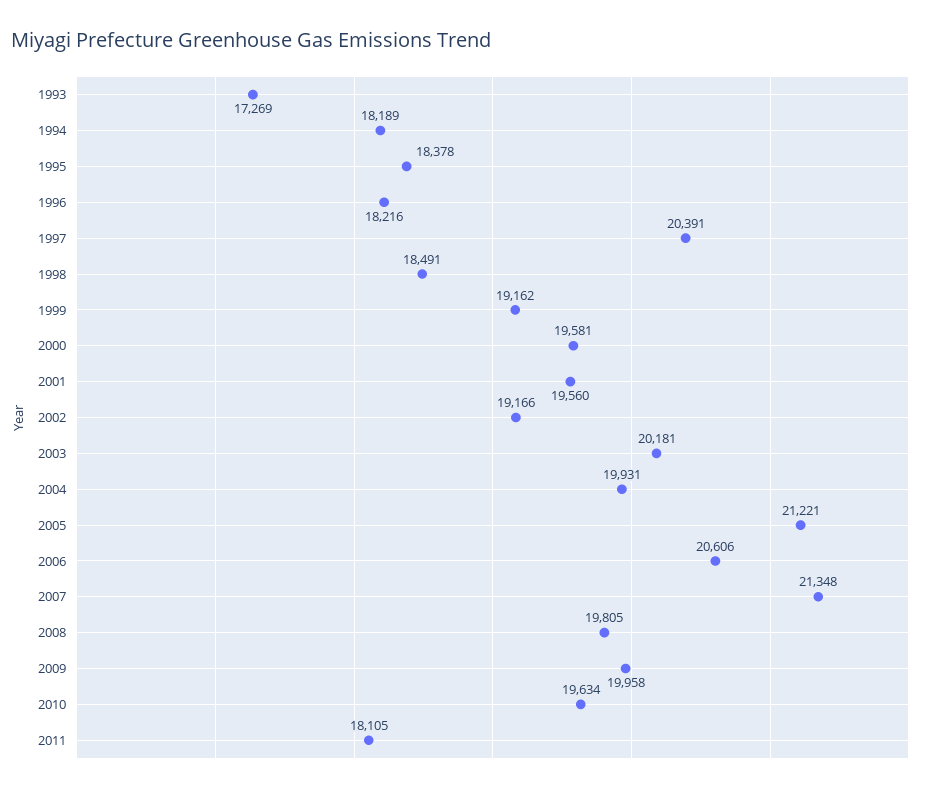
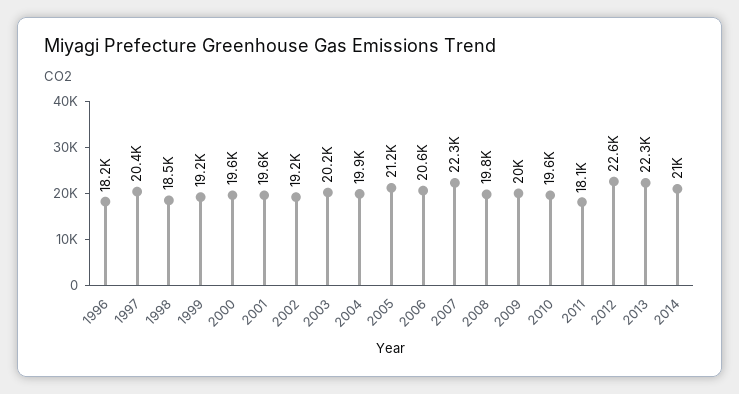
1993: 17269 -> none
1994: 18189 -> none
1995: 18378 -> none
2007: 21348 -> 22300
2012: none -> 22600
2013: none -> 22300
2014: none -> 21000

